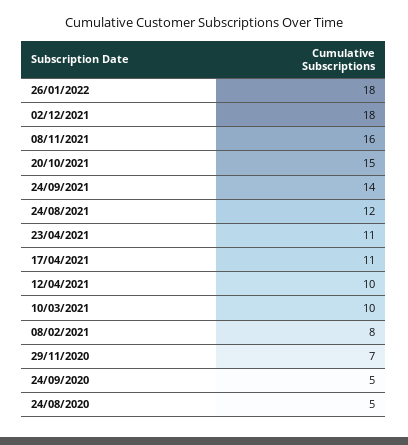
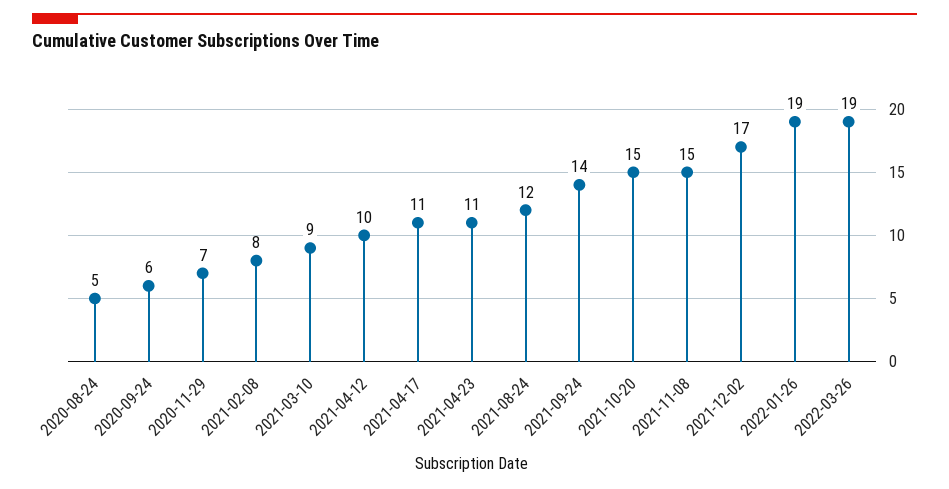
26/01/2022: 18 -> 19
02/12/2021: 18 -> 17
08/11/2021: 16 -> 15
10/03/2021: 10 -> 9
24/09/2020: 5 -> 6
2022-03-26: none -> 19

